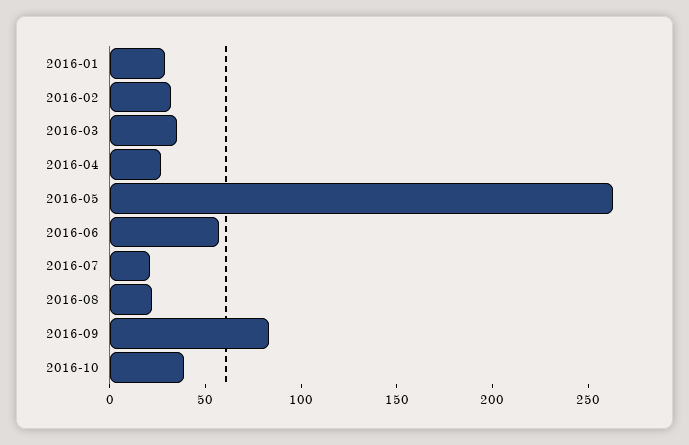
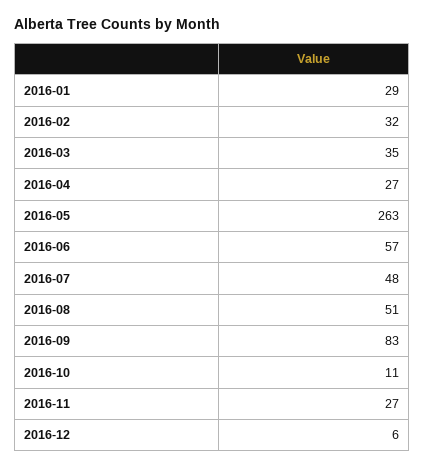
2016-07: 20 -> 48
2016-08: 20 -> 51
2016-10: 40 -> 11
2016-11: none -> 27
2016-12: none -> 6

